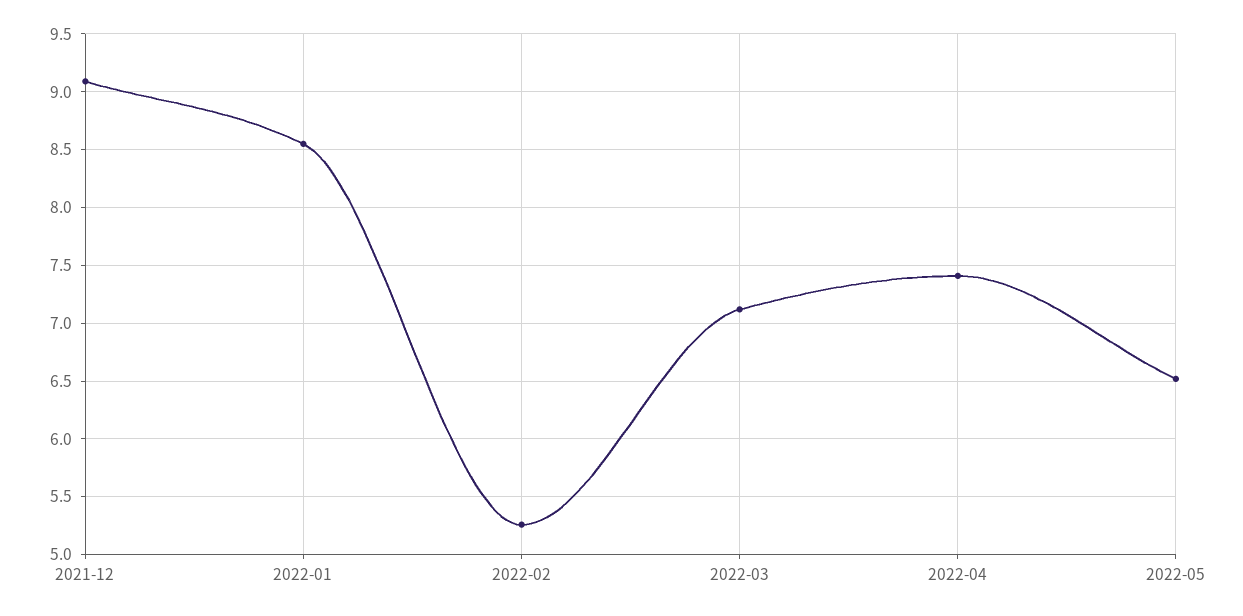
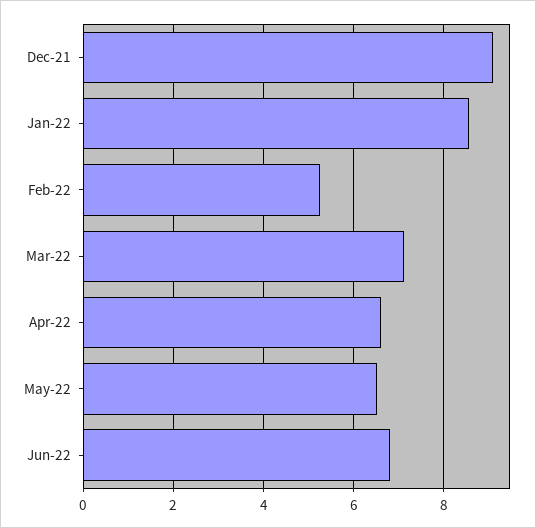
2022-04: 7.4 -> 6.6
Jun-22: none -> 6.8

